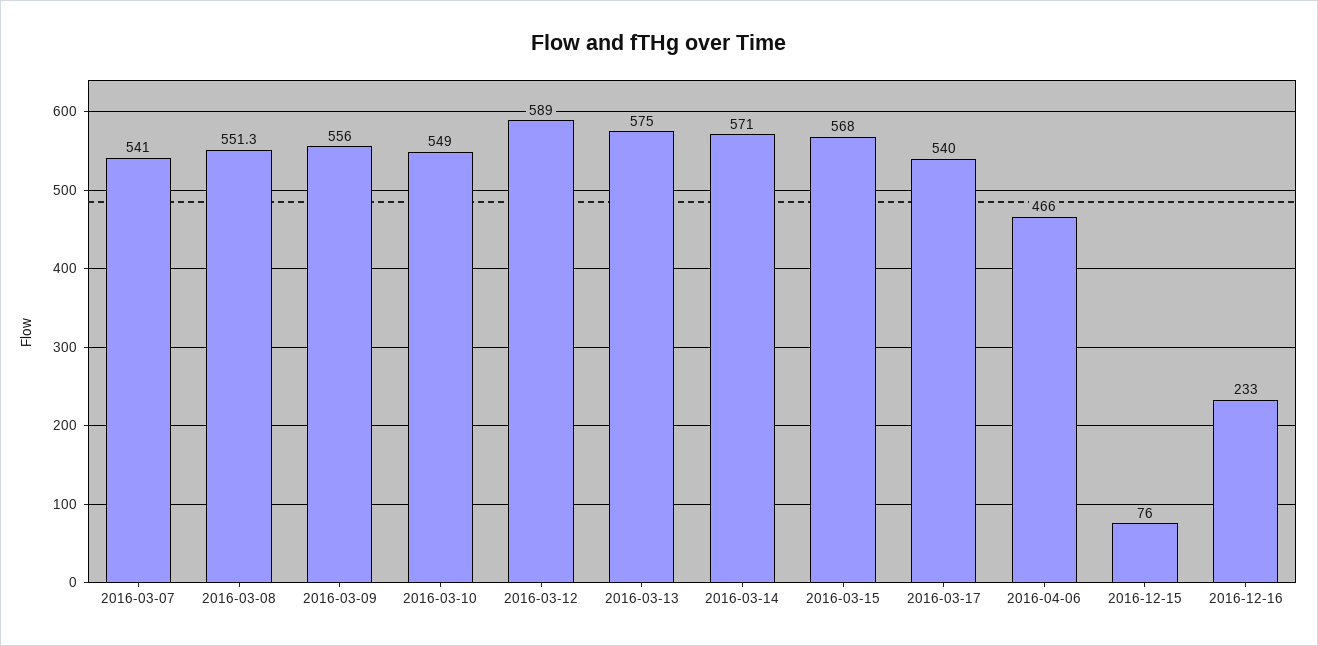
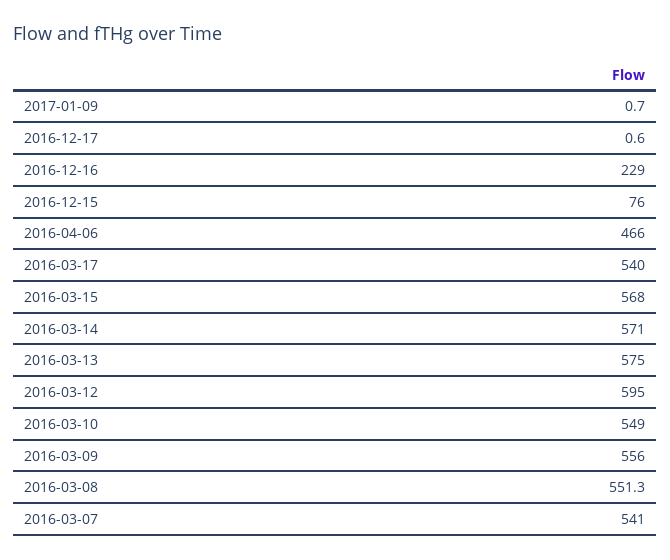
2016-03-12: 589 -> 595
2016-12-16: 233 -> 229
2017-01-09: none -> 0.7
2016-12-17: none -> 0.6

